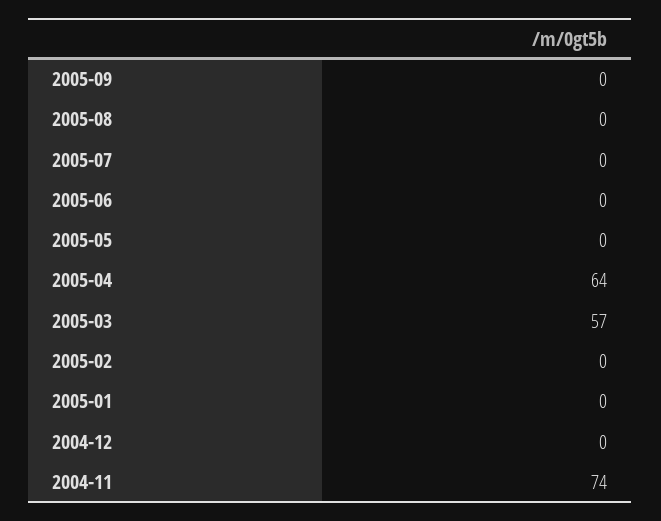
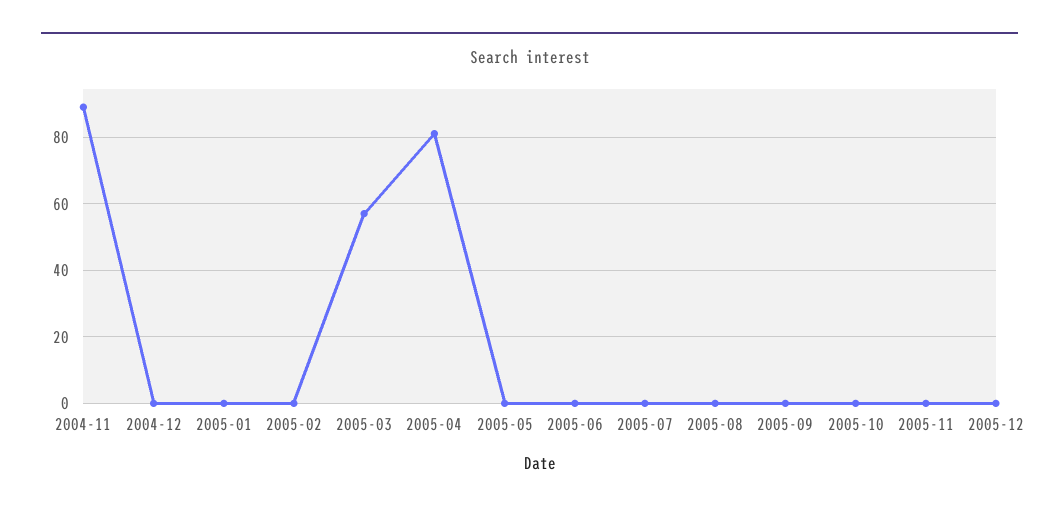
2005-04: 64 -> 80
2004-11: 74 -> 90
2005-10: none -> 0
2005-11: none -> 0
2005-12: none -> 0

